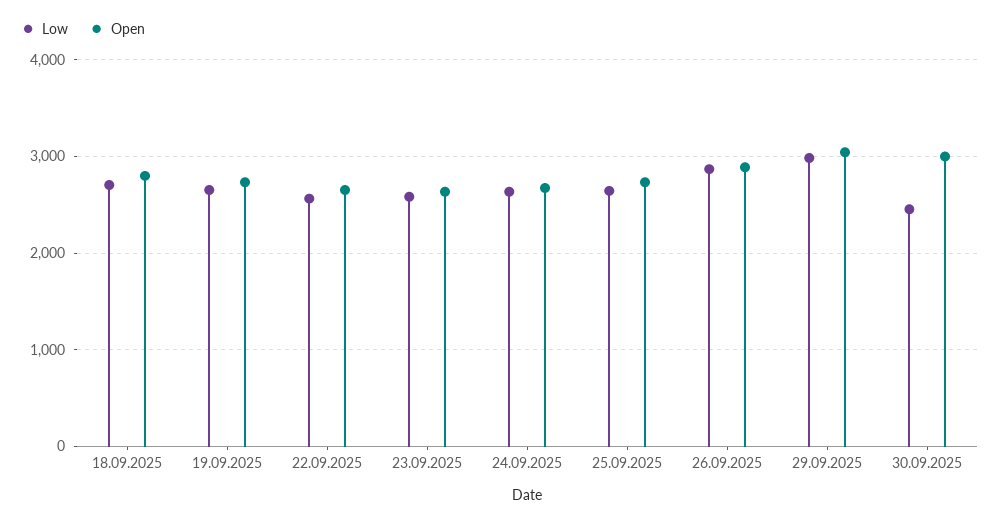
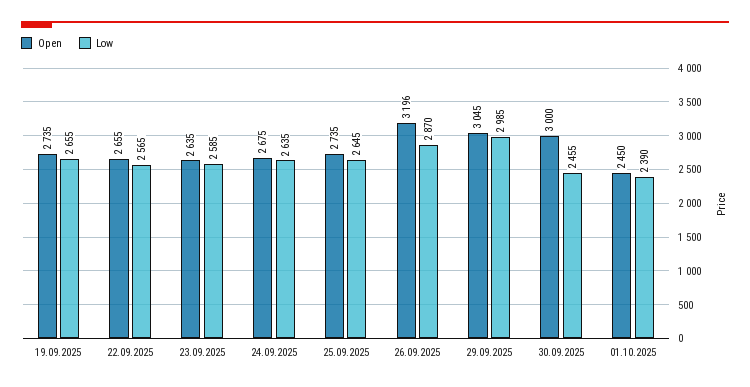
Low, 18.09.2025: 2700 -> none
Open, 18.09.2025: 2800 -> none
Open, 26.09.2025: 2900 -> 3196
Open, 01.10.2025: none -> 2450
Low, 01.10.2025: none -> 2390

